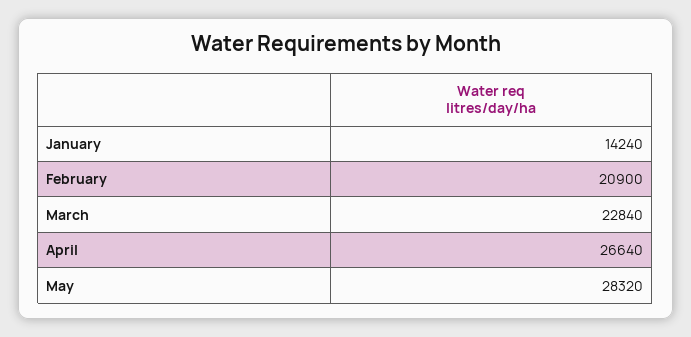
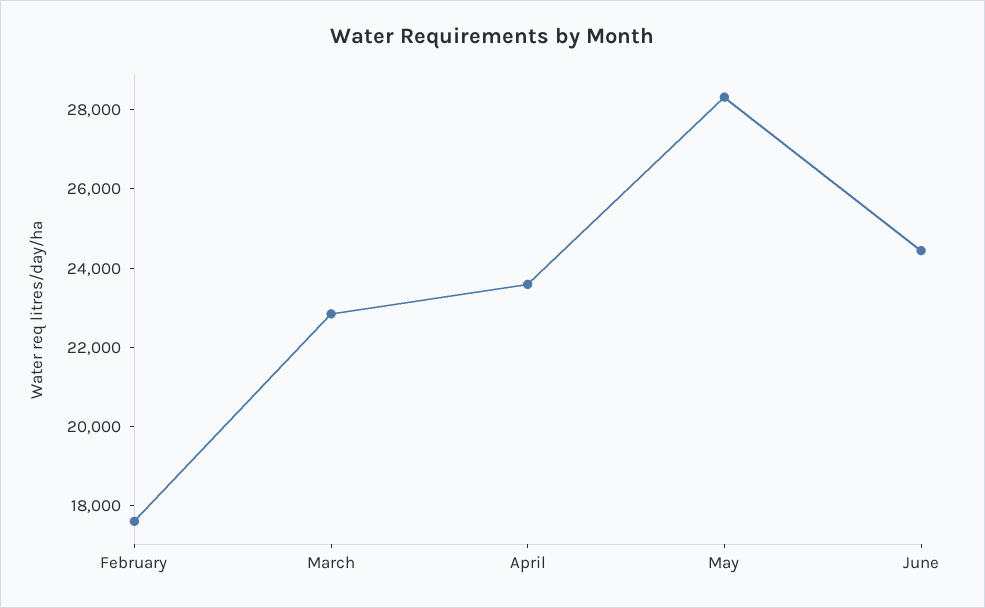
January: 14240 -> none
February: 20900 -> 17500
April: 26640 -> 23500
June: none -> 24500

